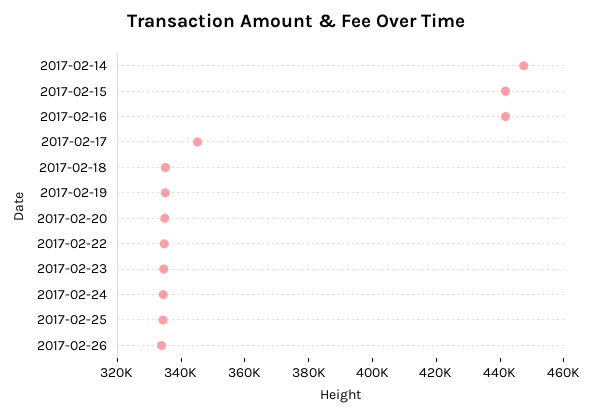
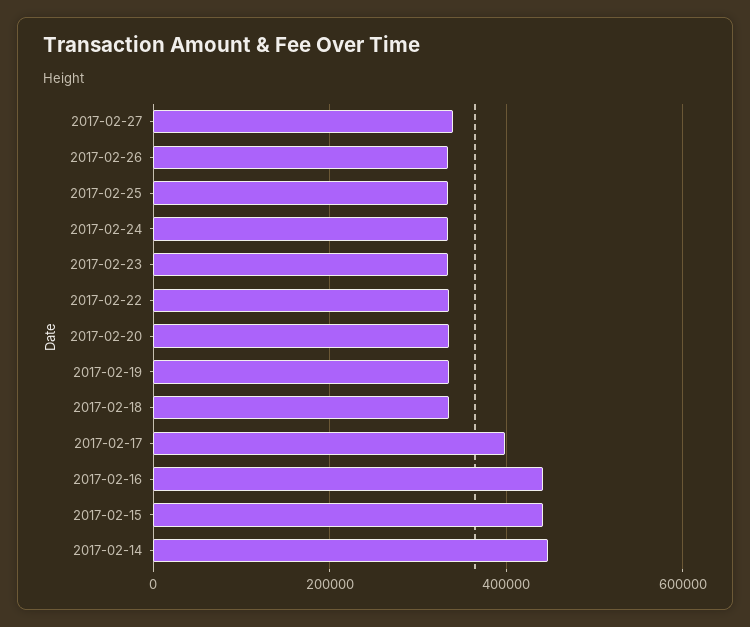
2017-02-17: 345000 -> 400000
2017-02-27: none -> 340000

